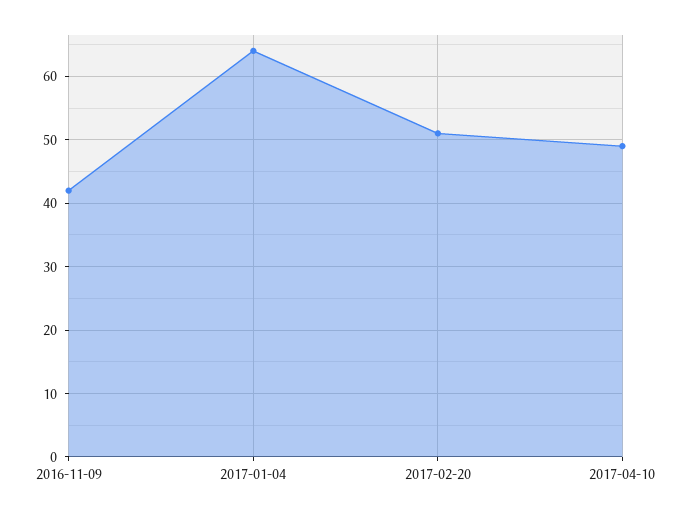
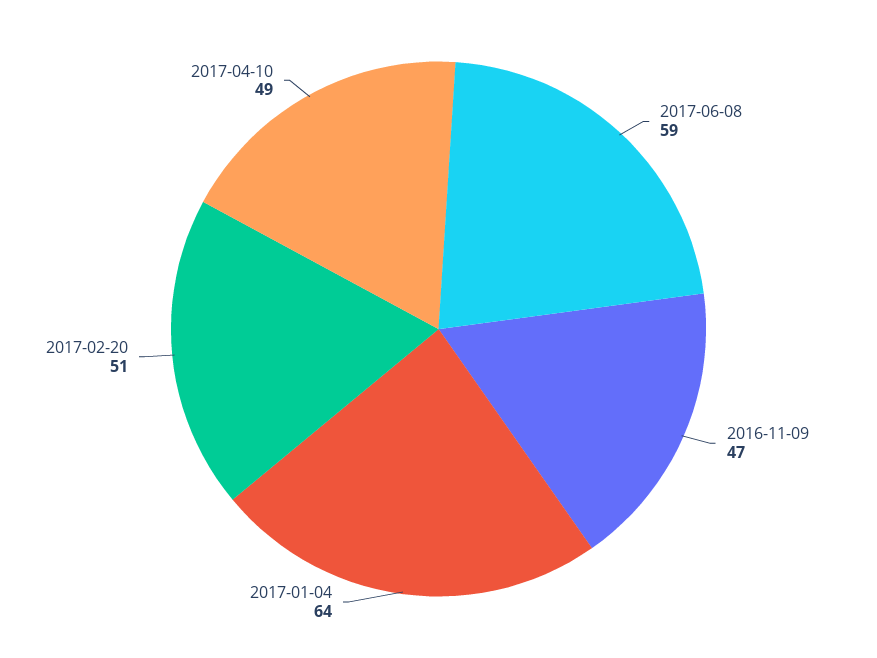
2016-11-09: 42 -> 47
2017-06-08: none -> 59

